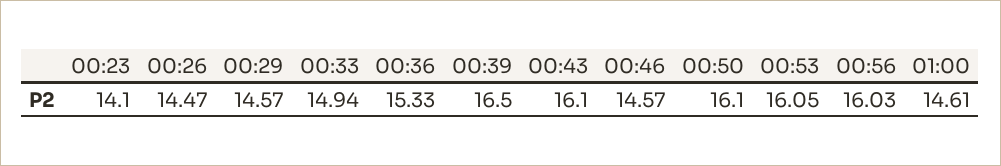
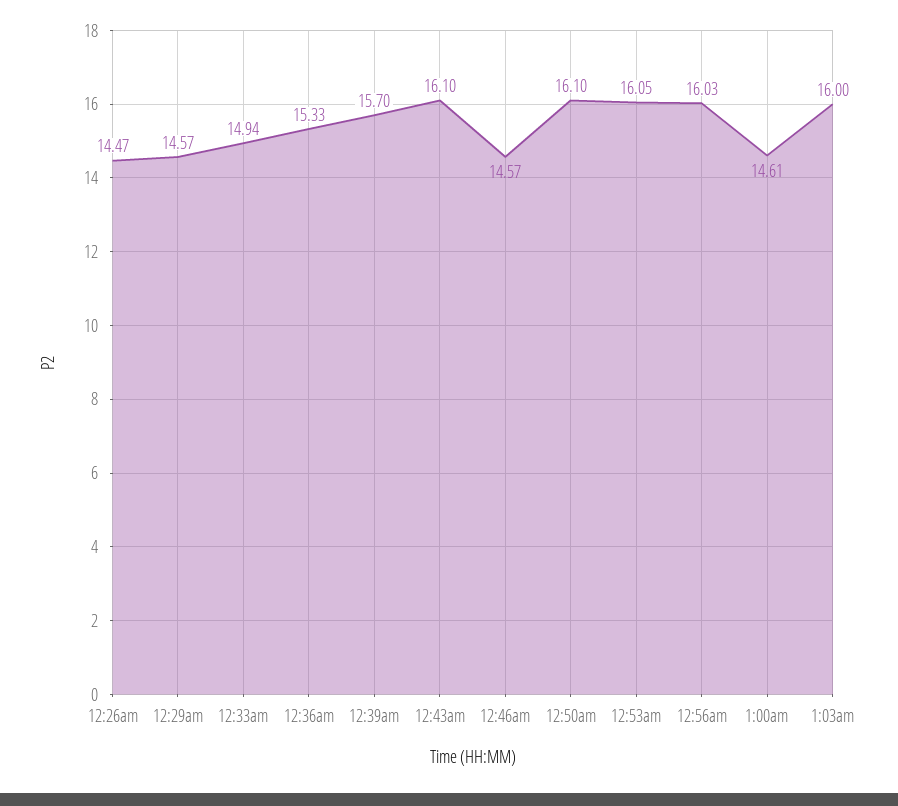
00:23: 14.1 -> none
00:39: 16.5 -> 15.7
1:03am: none -> 16

